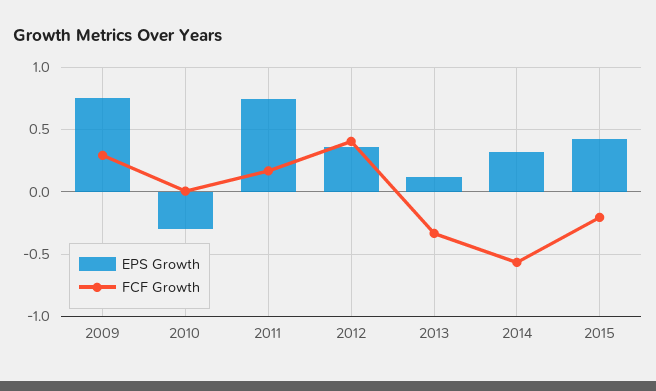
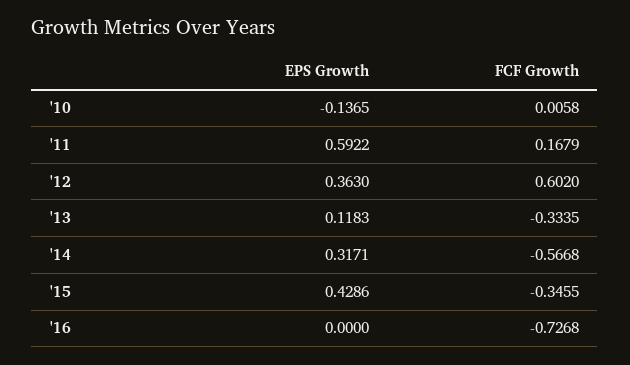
EPS Growth, 2009: 0.75 -> none
FCF Growth, 2009: 0.3 -> none
EPS Growth, 2010: -0.3 -> -0.1365
EPS Growth, 2011: 0.75 -> 0.5922
FCF Growth, 2012: 0.4 -> 0.602
FCF Growth, 2015: -0.2 -> -0.3455
EPS Growth, '16: none -> 0
FCF Growth, '16: none -> -0.7268

